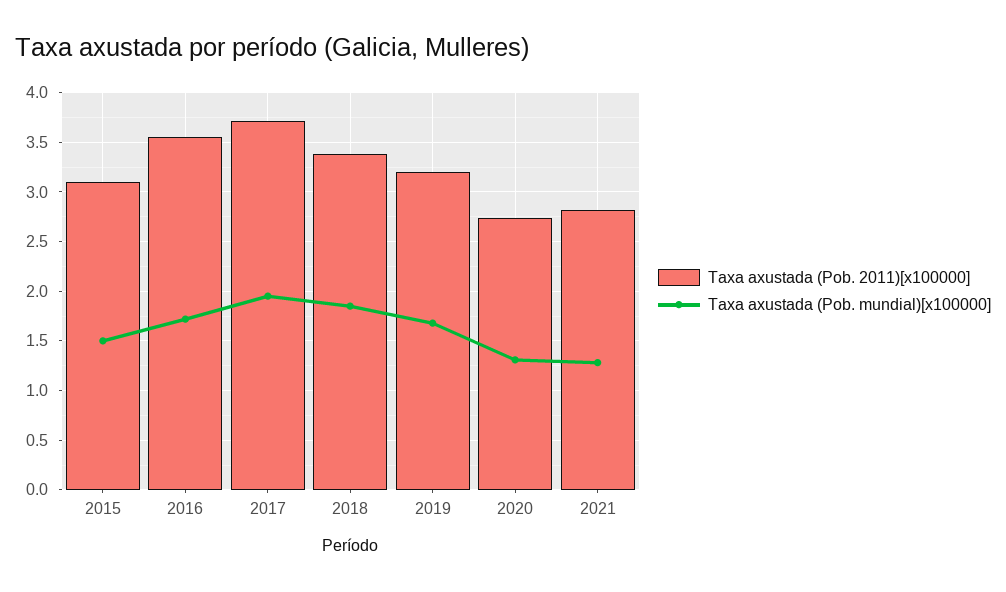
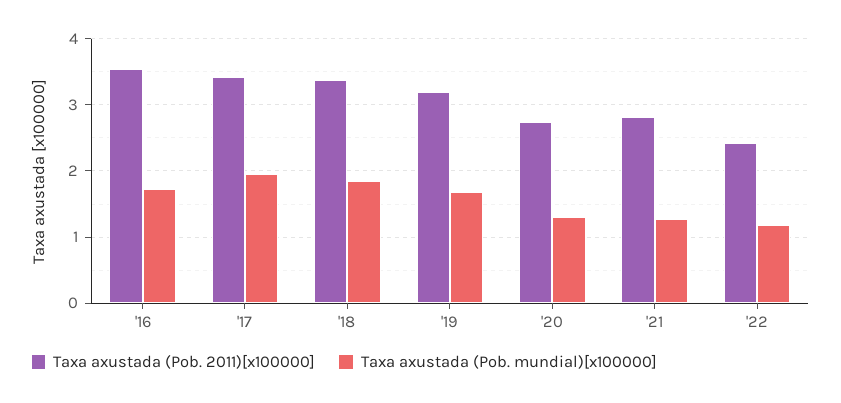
Taxa axustada (Pob. 2011)[x100000], 2015: 3.1 -> none
Taxa axustada (Pob. mundial)[x100000], 2015: 1.5 -> none
Taxa axustada (Pob. 2011)[x100000], 2017: 3.7 -> 3.4
Taxa axustada (Pob. 2011)[x100000], '22: none -> 2.4
Taxa axustada (Pob. mundial)[x100000], '22: none -> 1.2

